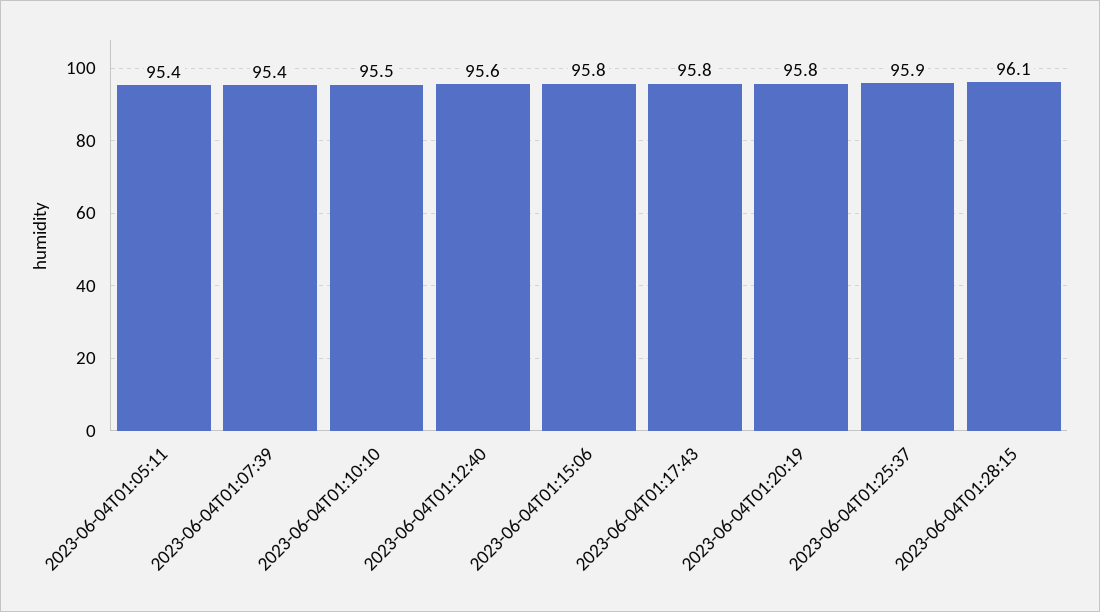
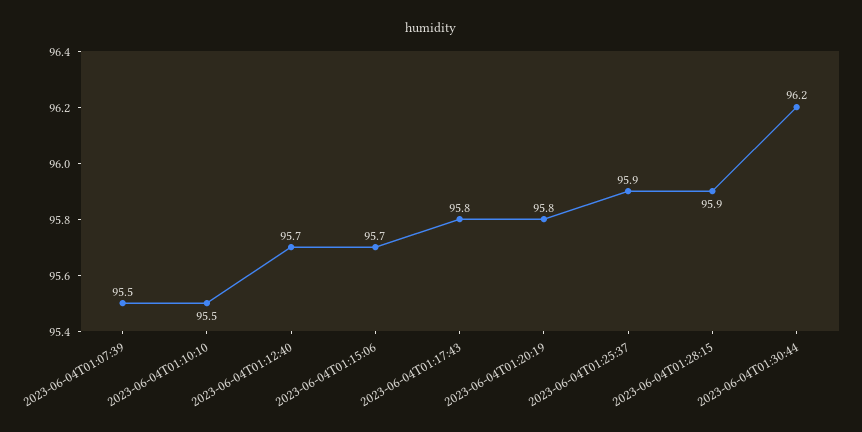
2023-06-04T01:05:11: 95.4 -> none
2023-06-04T01:07:39: 95.4 -> 95.5
2023-06-04T01:12:40: 95.6 -> 95.7
2023-06-04T01:15:06: 95.8 -> 95.7
2023-06-04T01:28:15: 96.1 -> 95.9
2023-06-04T01:30:44: none -> 96.2

